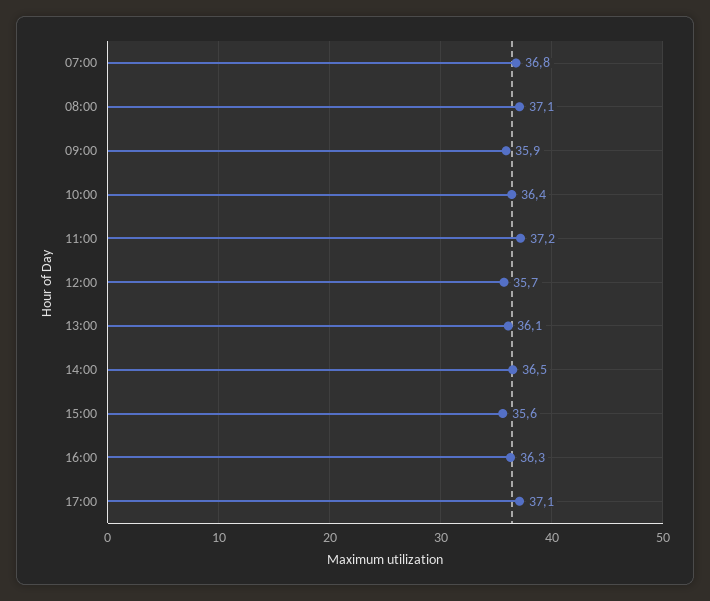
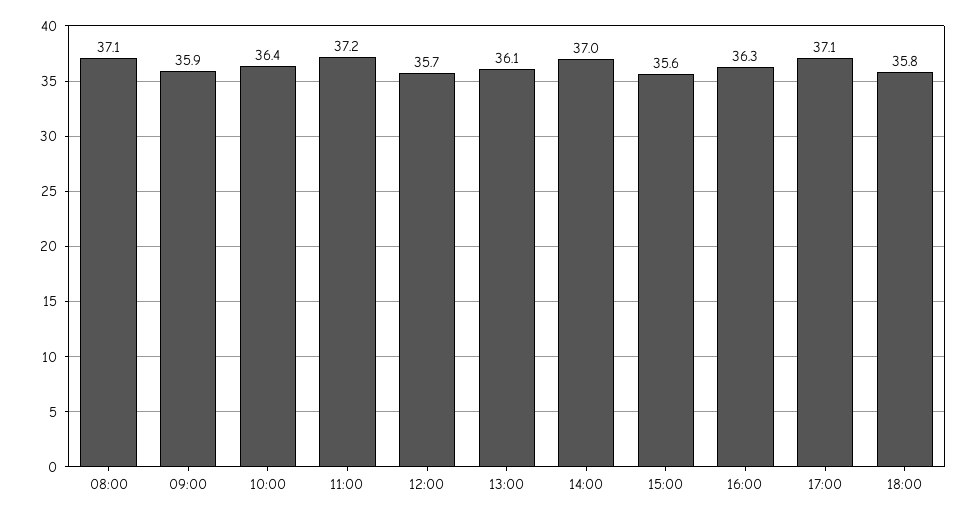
07:00: 36.8 -> none
14:00: 36.5 -> 37
18:00: none -> 35.8

